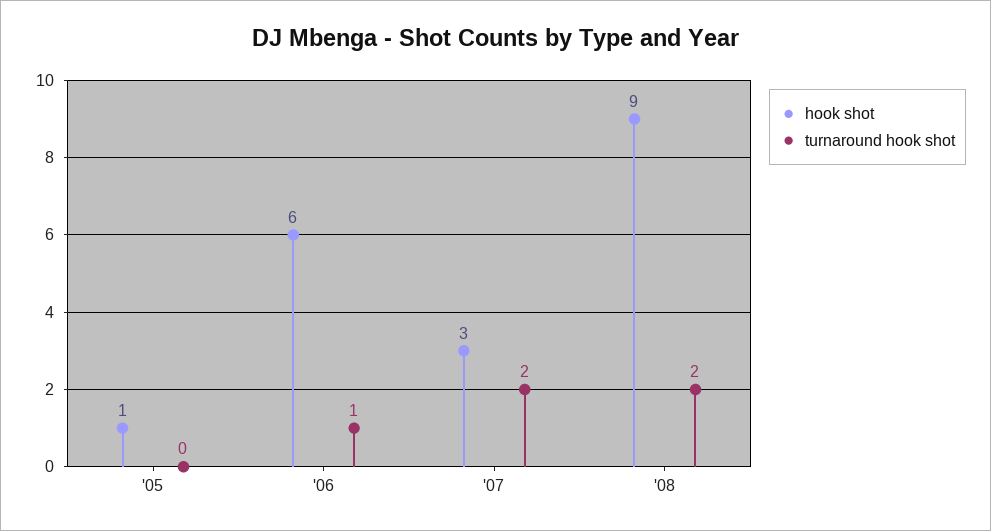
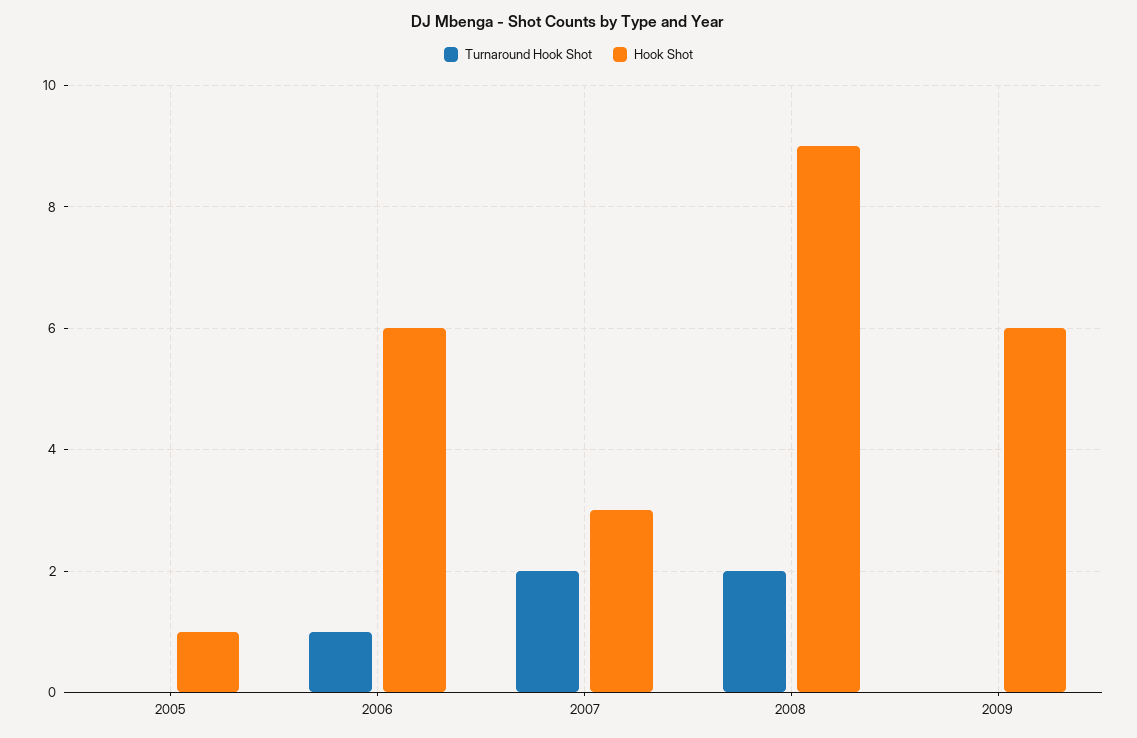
turnaround hook shot, 2009: none -> 0
hook shot, 2009: none -> 6

